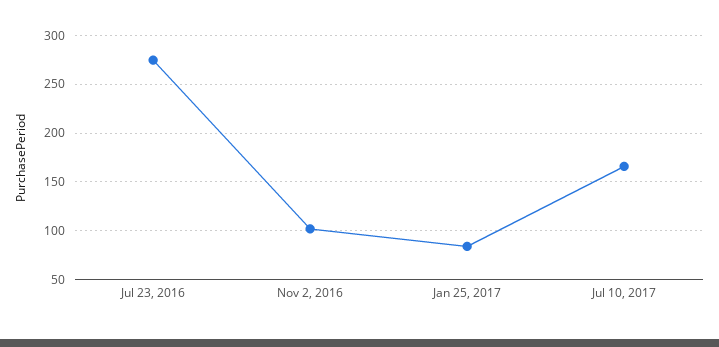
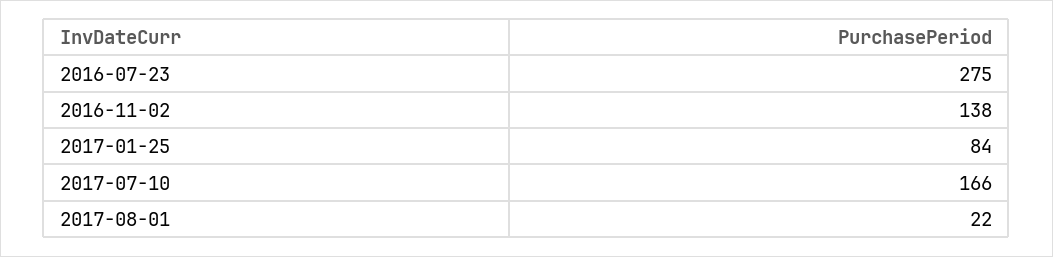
Nov 2, 2016: 100 -> 138
2017-08-01: none -> 22

